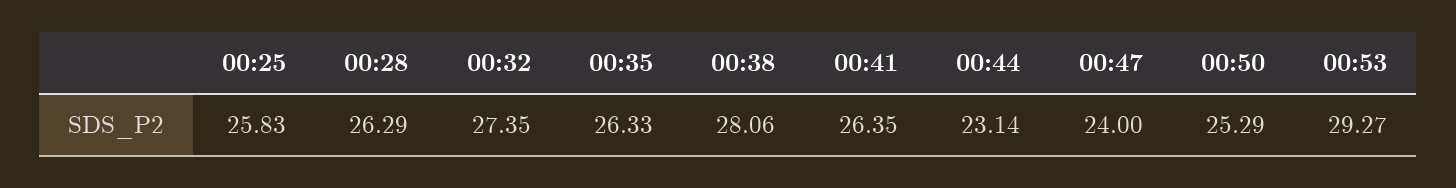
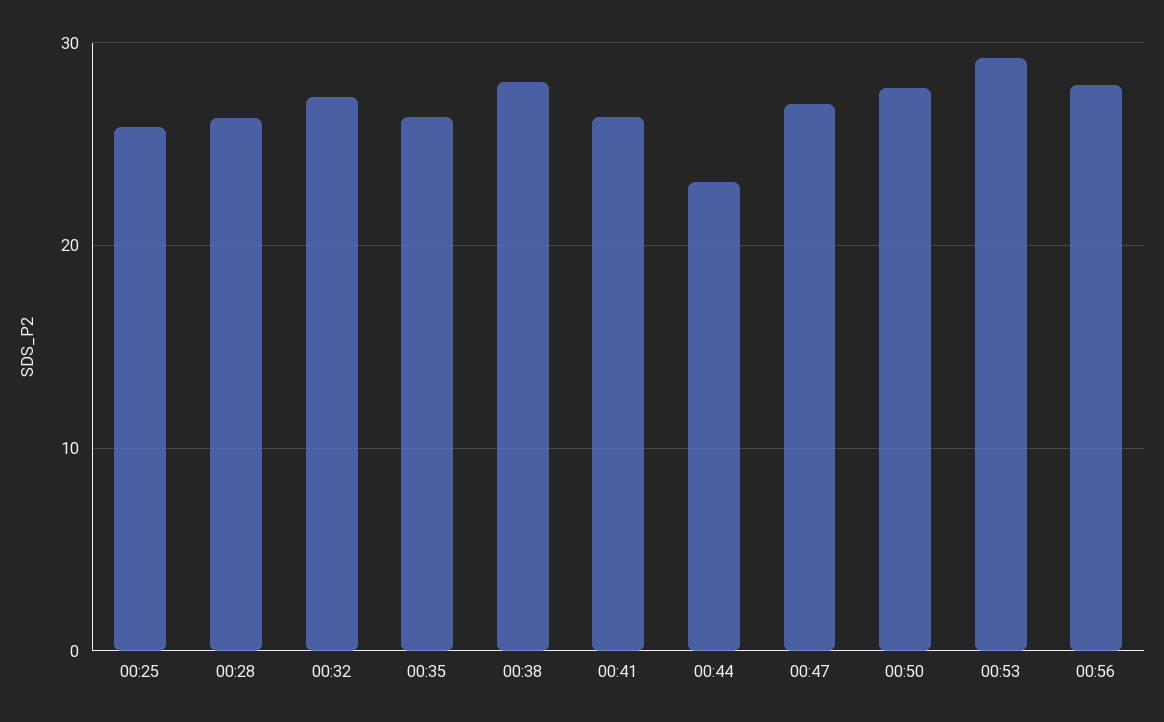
00:47: 24 -> 27
00:50: 25.29 -> 28
00:56: none -> 28

